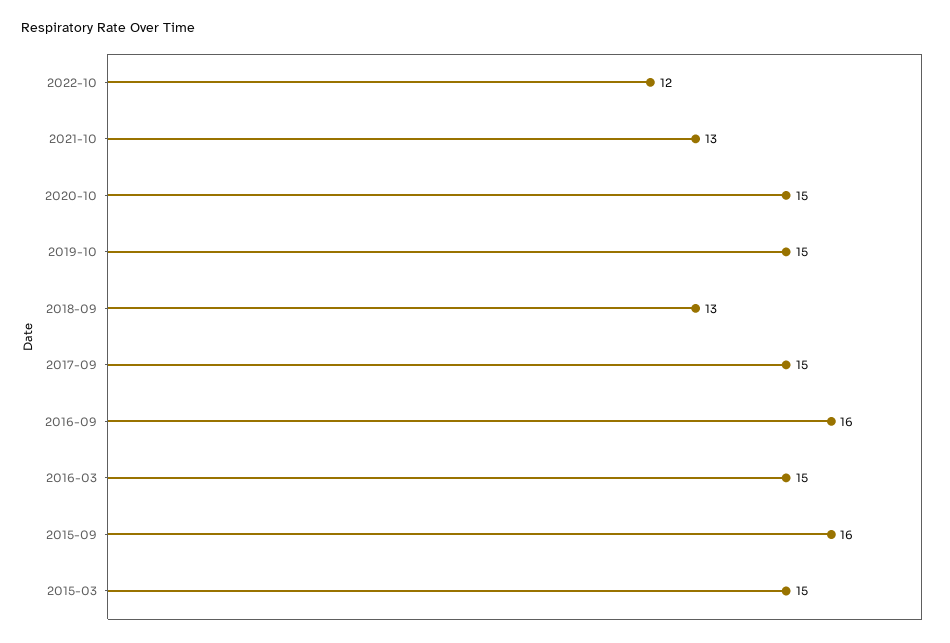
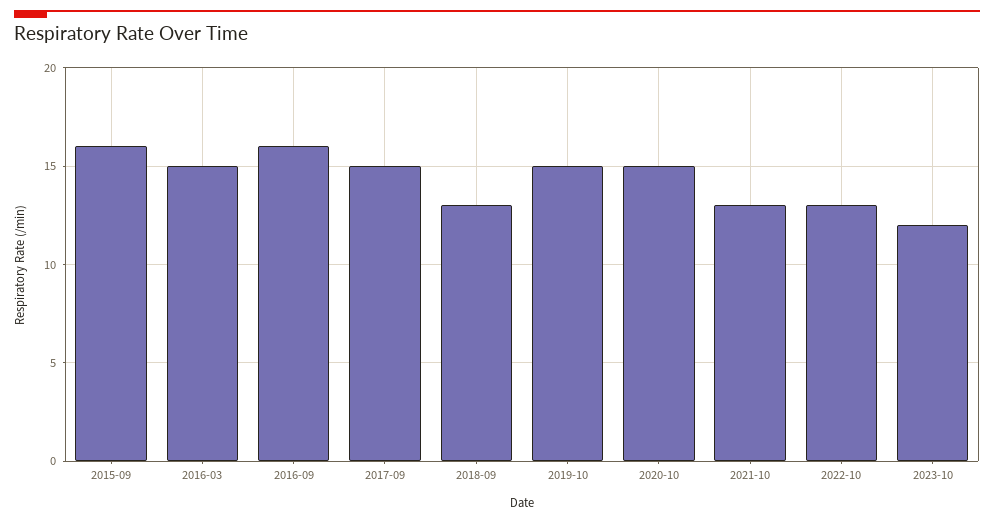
2022-10: 12 -> 13
2015-03: 15 -> none
2023-10: none -> 12

